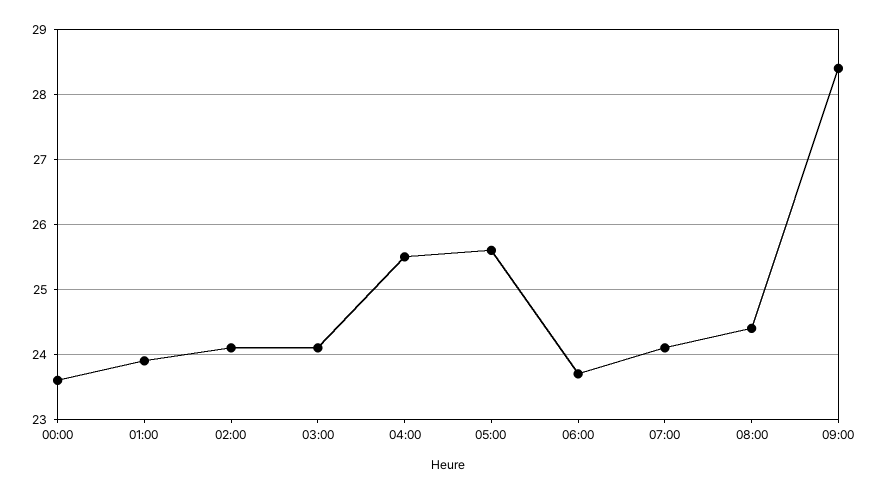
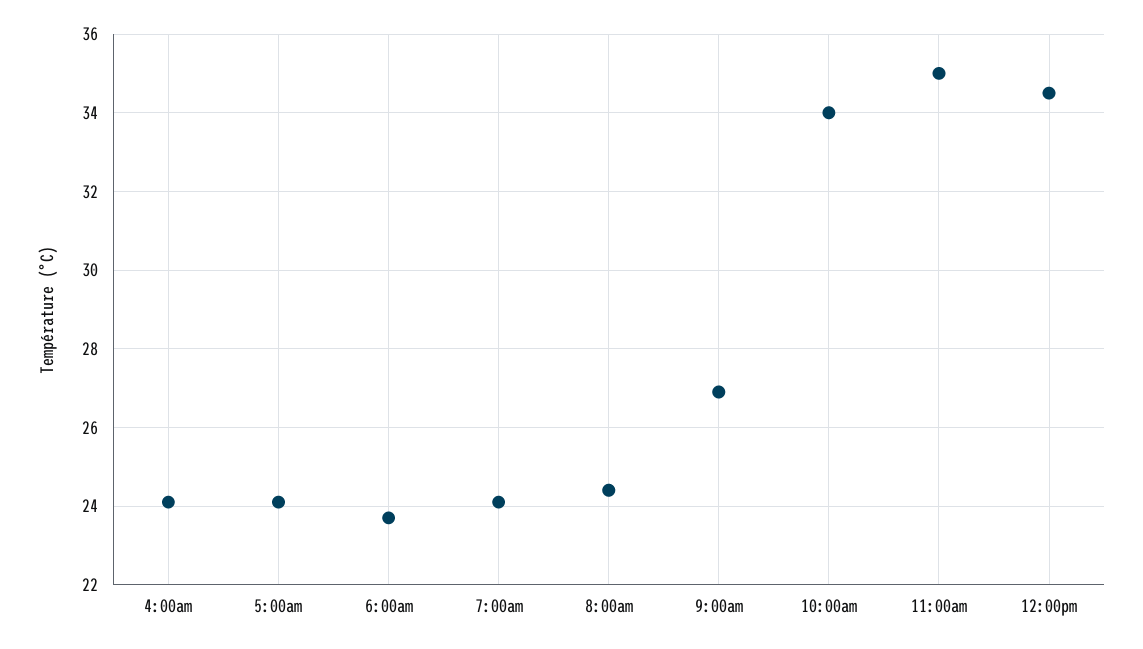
00:00: 23.6 -> none
01:00: 23.9 -> none
02:00: 24.1 -> none
03:00: 24.1 -> none
04:00: 25.5 -> 24
05:00: 25.6 -> 24
09:00: 28.4 -> 27
10:00am: none -> 34
11:00am: none -> 35
12:00pm: none -> 34.5

